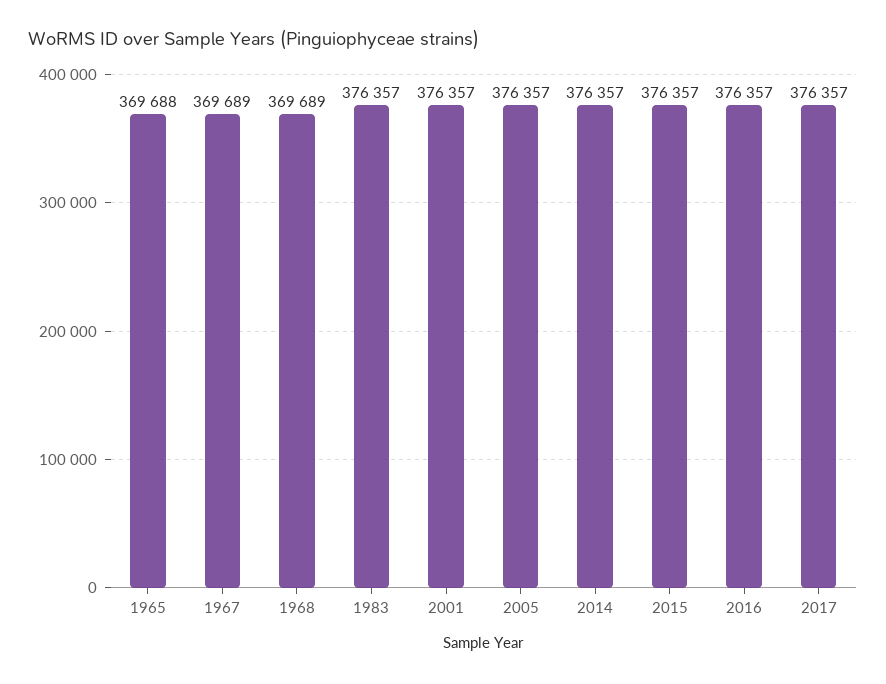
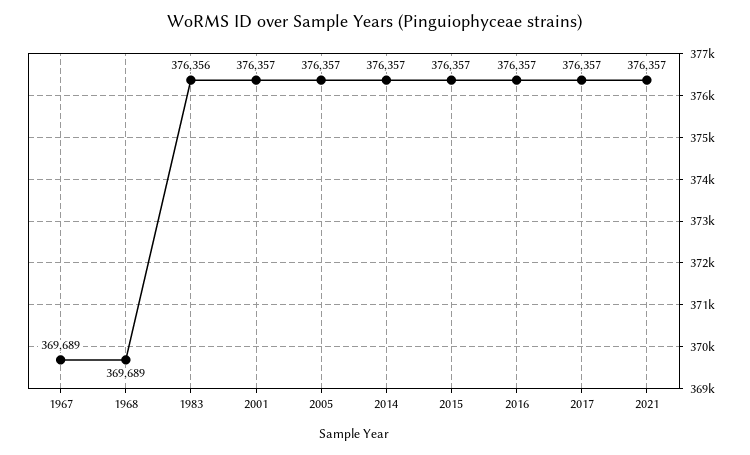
1965: 369688 -> none
1983: 376357 -> 376356
2021: none -> 376357

